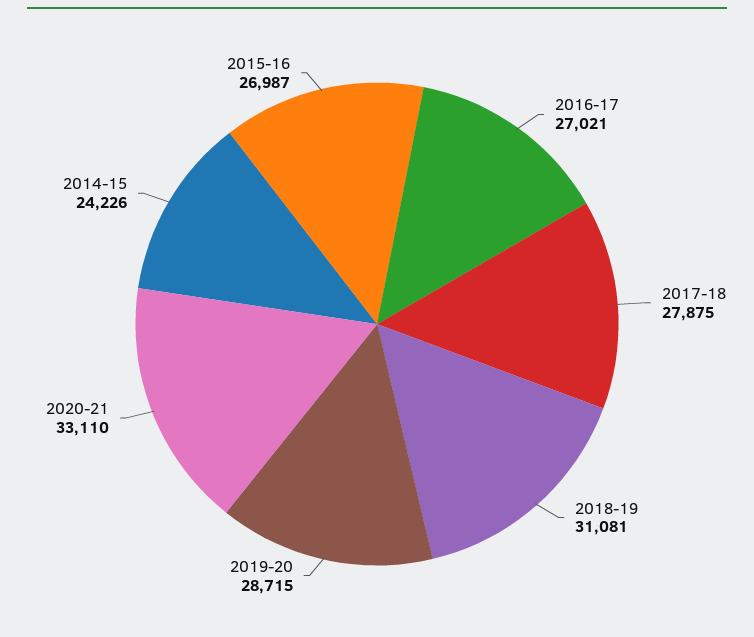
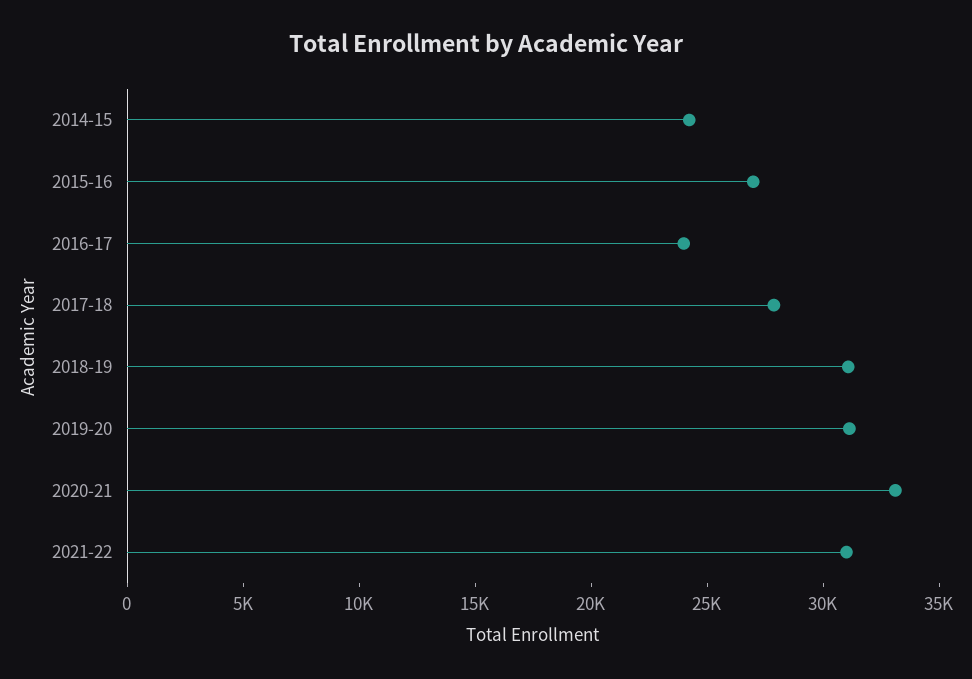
2016-17: 27021 -> 24000
2019-20: 28715 -> 31000
2021-22: none -> 31000

